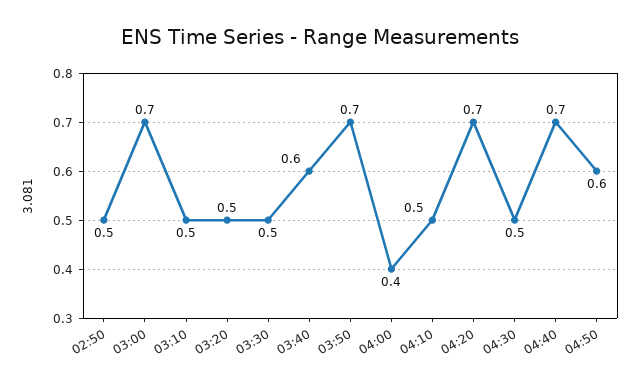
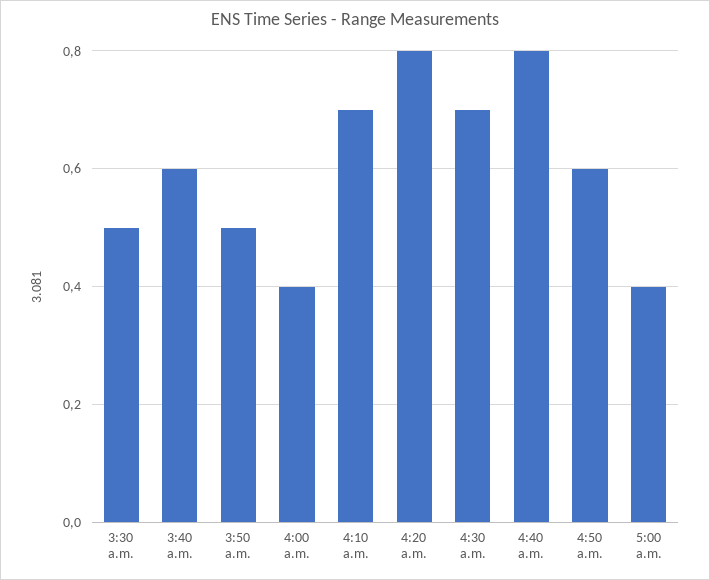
02:50: 0.5 -> none
03:00: 0.7 -> none
03:10: 0.5 -> none
03:20: 0.5 -> none
03:50: 0.7 -> 0.5
04:10: 0.5 -> 0.7
04:20: 0.7 -> 0.8
04:30: 0.5 -> 0.7
04:40: 0.7 -> 0.8
5:00 a.m.: none -> 0.4

